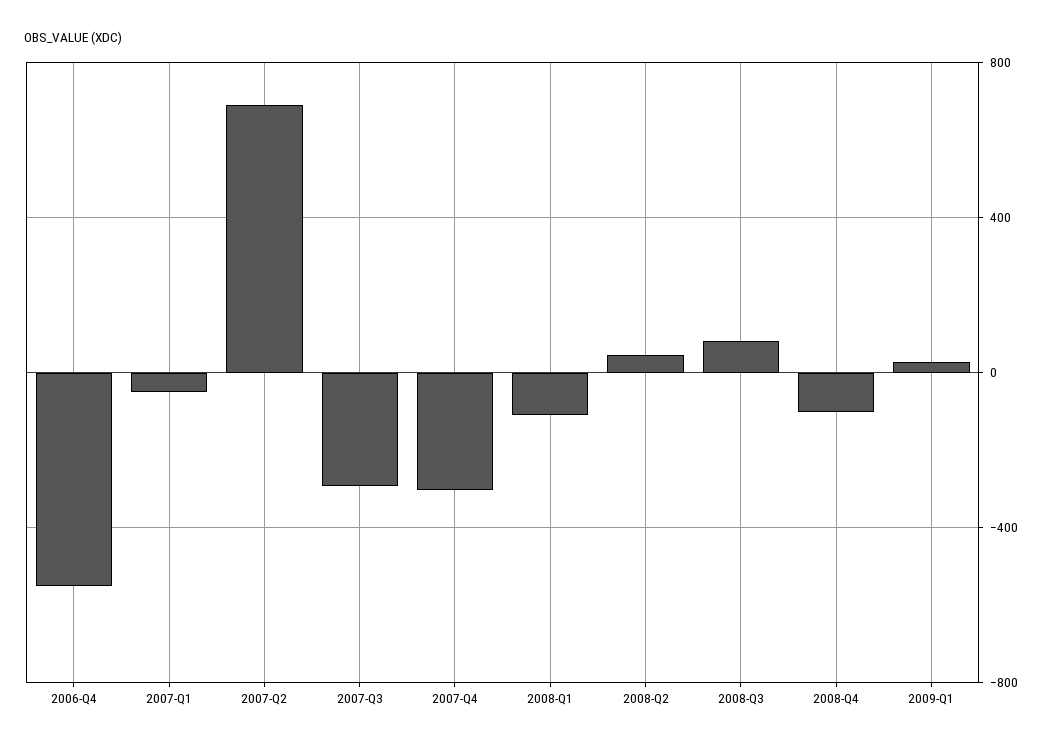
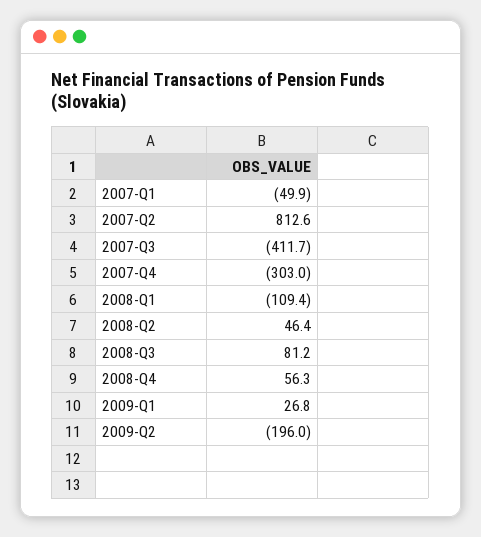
2006-Q4: -550 -> none
2007-Q2: 700 -> 812.6
2007-Q3: -300 -> -411.7
2008-Q4: -100 -> 56.3
2009-Q2: none -> -196

